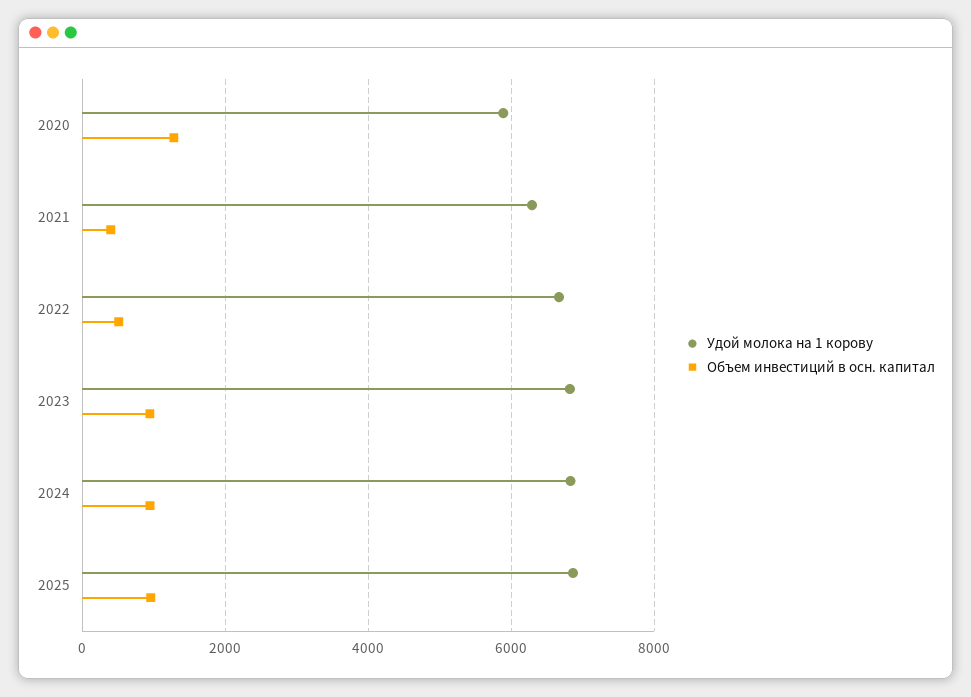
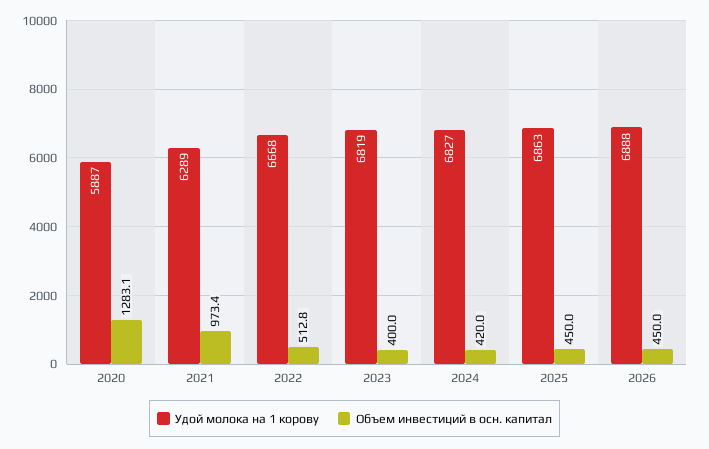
Объем инвестиций в осн. капитал, 2021: 400 -> 973.4
Объем инвестиций в осн. капитал, 2023: 1000 -> 400
Объем инвестиций в осн. капитал, 2024: 1000 -> 420
Объем инвестиций в осн. капитал, 2025: 1000 -> 450
Удой молока на 1 корову, 2026: none -> 6888
Объем инвестиций в осн. капитал, 2026: none -> 450

